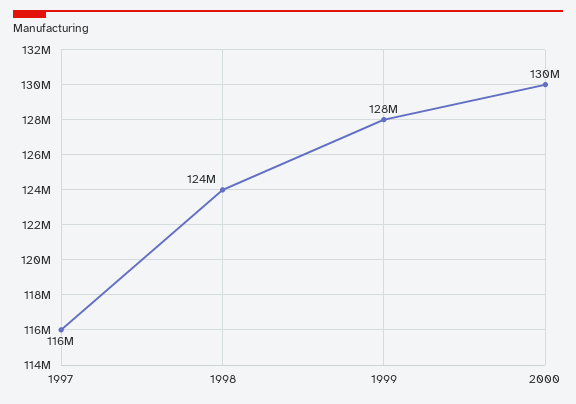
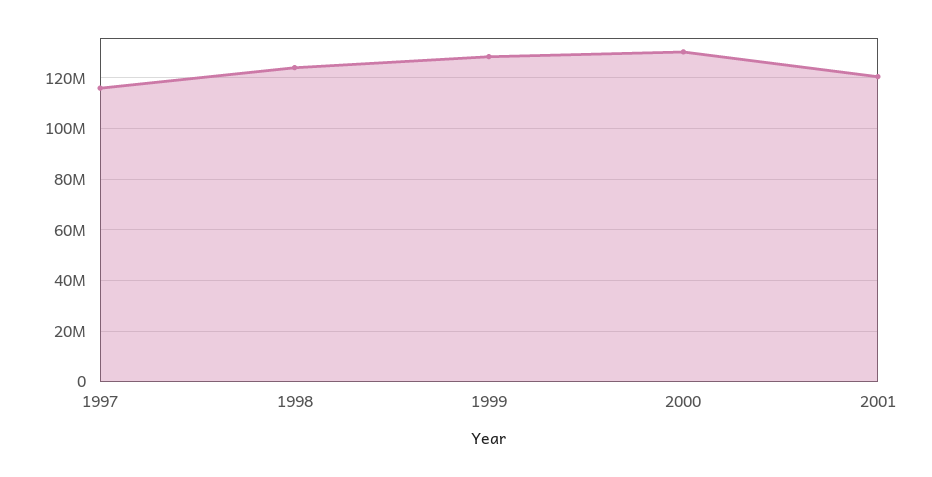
2001: none -> 120000000

